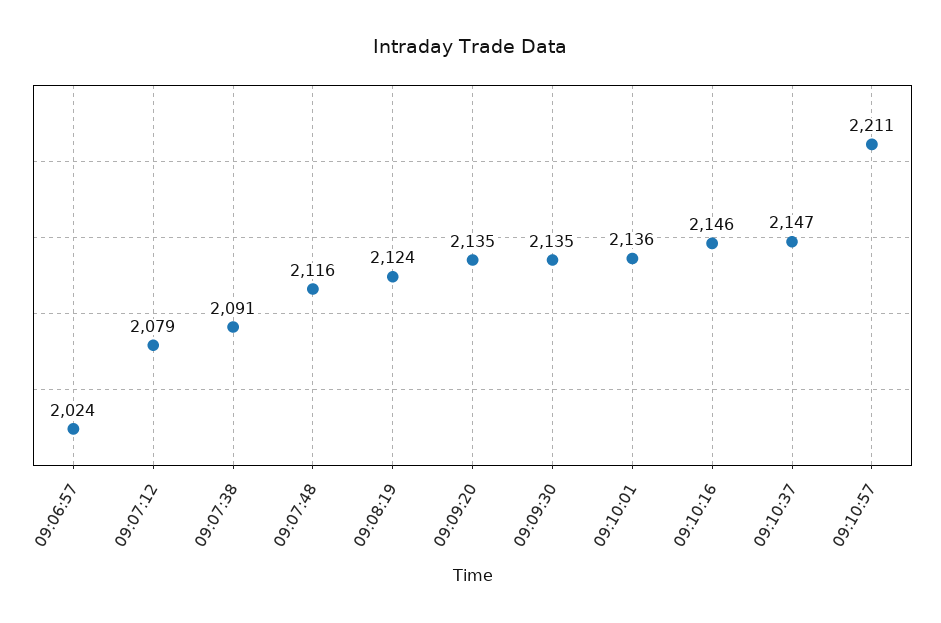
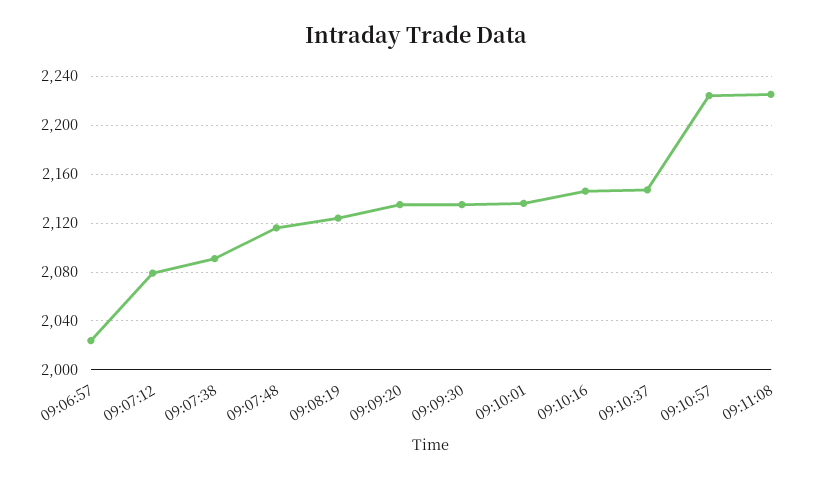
09:10:57: 2211 -> 2225
09:11:08: none -> 2225

